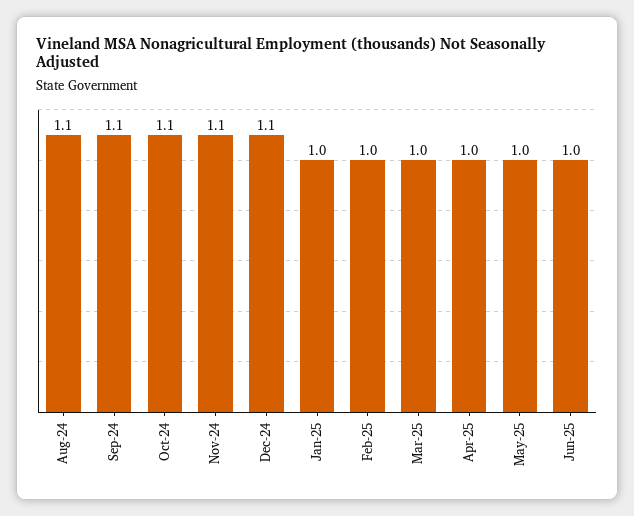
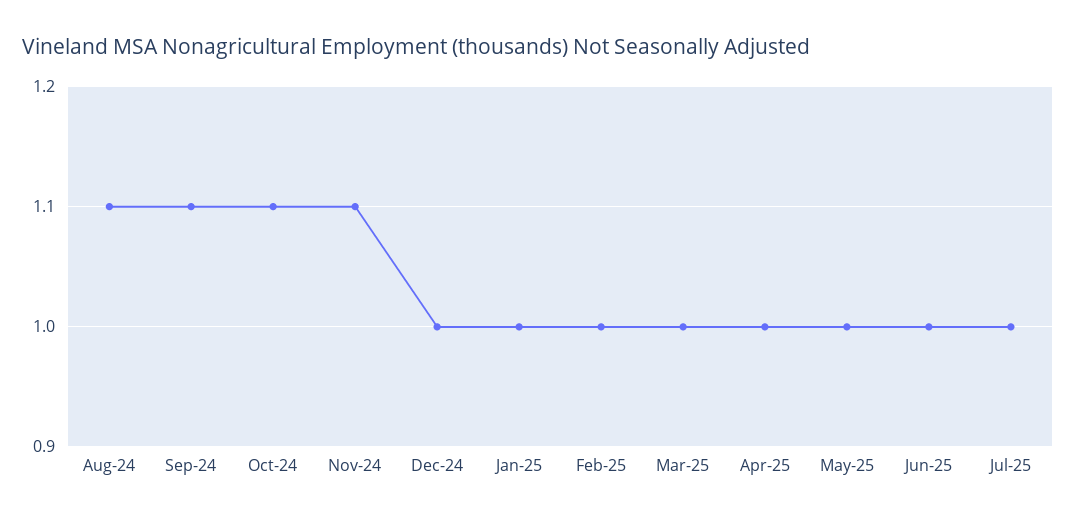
Dec-24: 1.1 -> 1
Jul-25: none -> 1

